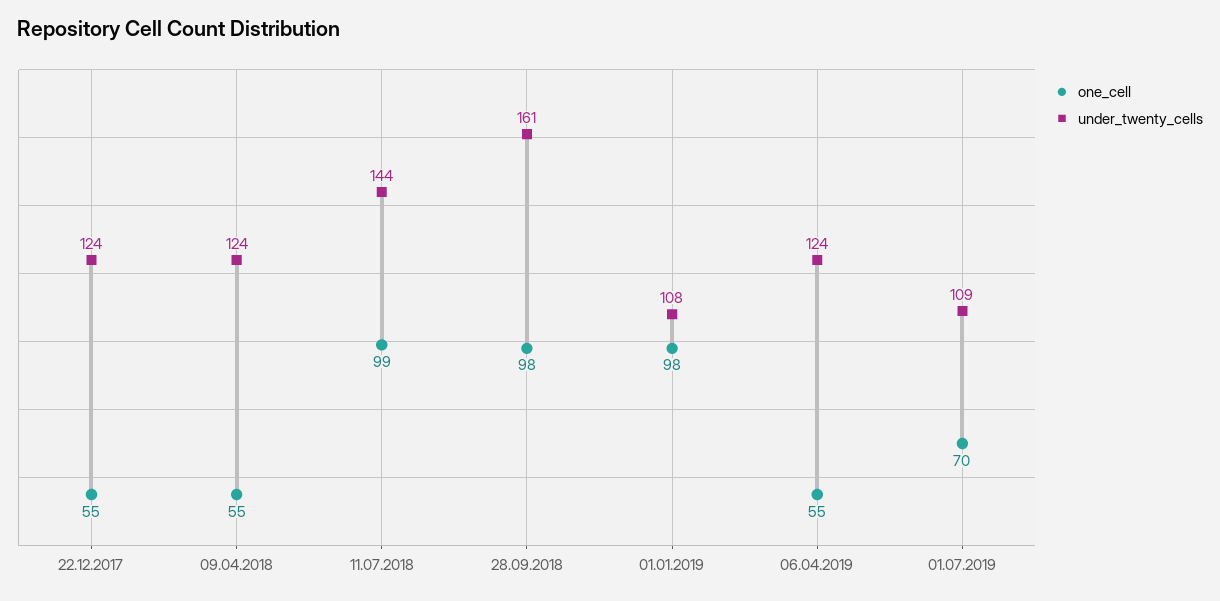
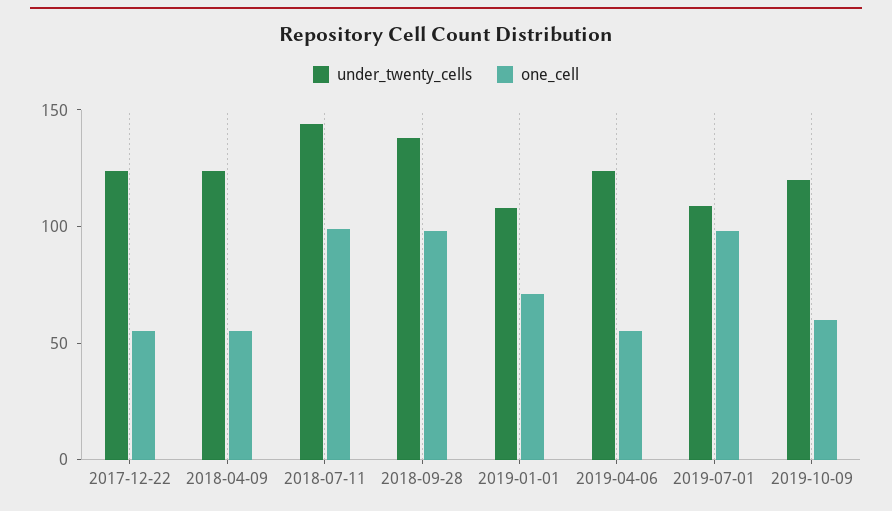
under_twenty_cells, 28.09.2018: 161 -> 140
one_cell, 01.01.2019: 98 -> 70
one_cell, 01.07.2019: 70 -> 100
under_twenty_cells, 2019-10-09: none -> 120
one_cell, 2019-10-09: none -> 60

